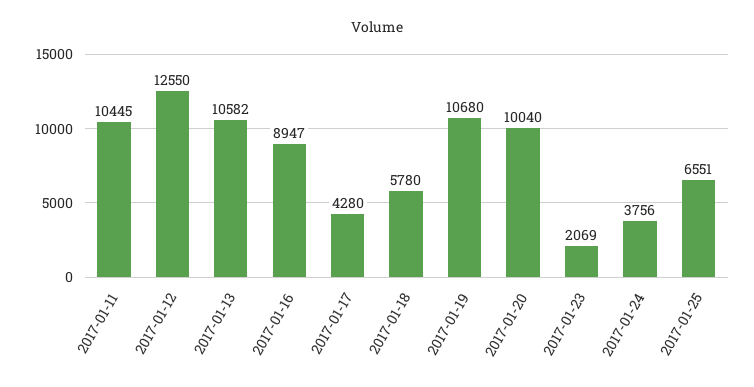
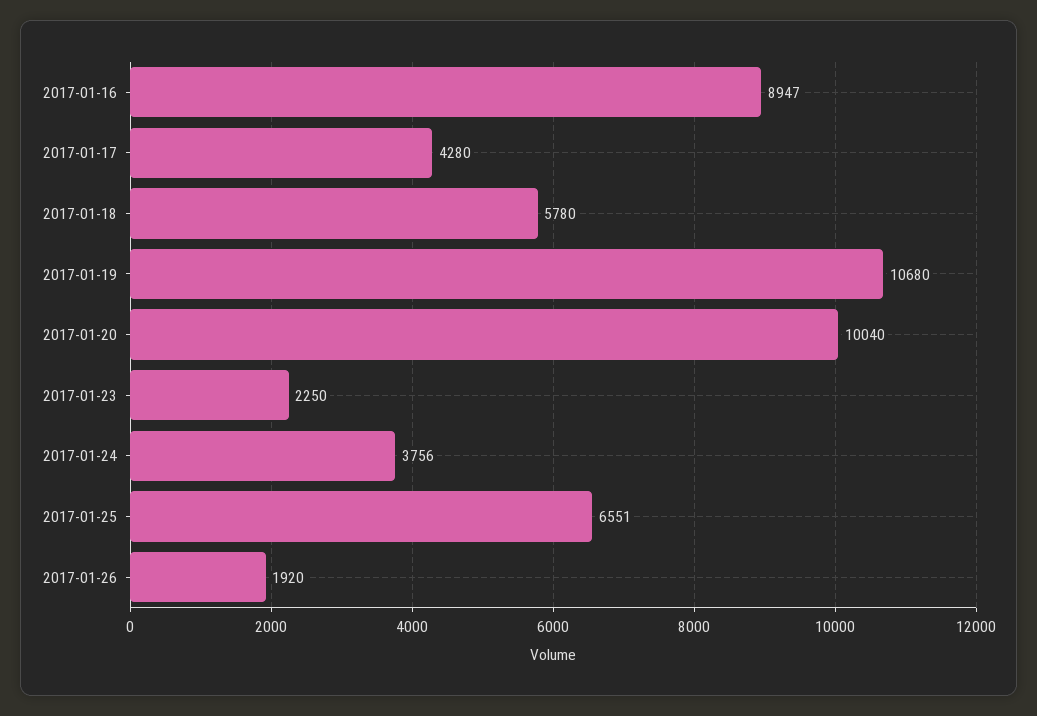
2017-01-11: 10445 -> none
2017-01-12: 12550 -> none
2017-01-13: 10582 -> none
2017-01-23: 2069 -> 2250
2017-01-26: none -> 1920

